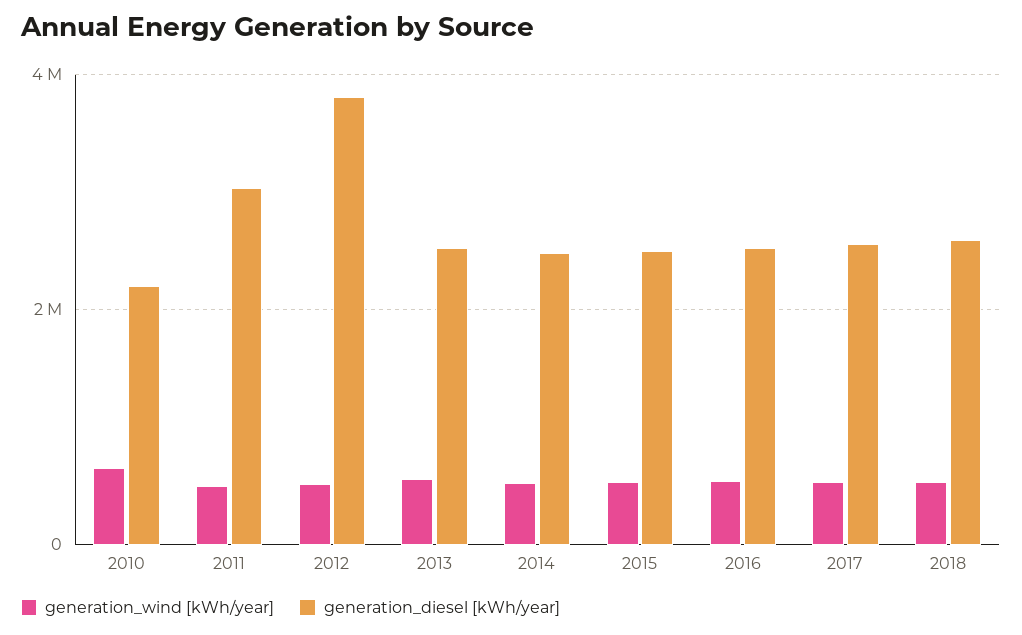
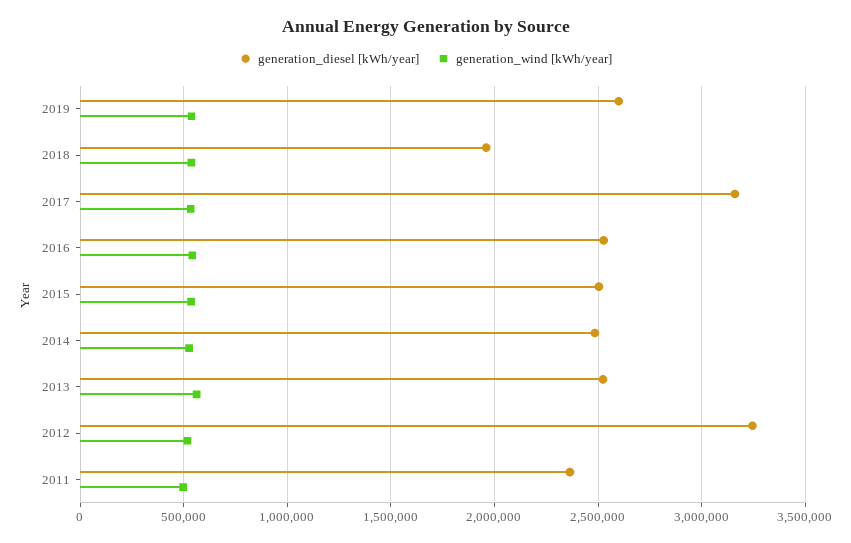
generation_wind [kWh/year], 2010: 600000 -> none
generation_diesel [kWh/year], 2010: 2200000 -> none
generation_diesel [kWh/year], 2011: 3000000 -> 2350000
generation_diesel [kWh/year], 2012: 3800000 -> 3250000
generation_diesel [kWh/year], 2017: 2600000 -> 3150000
generation_diesel [kWh/year], 2018: 2600000 -> 1950000
generation_diesel [kWh/year], 2019: none -> 2600000
generation_wind [kWh/year], 2019: none -> 550000

